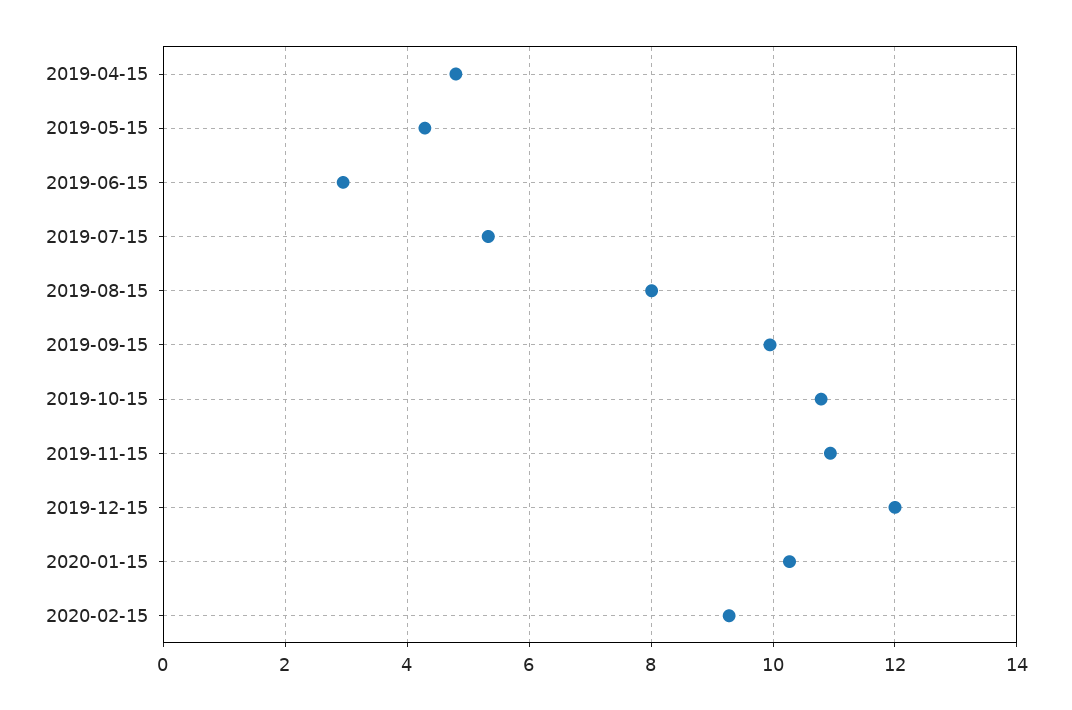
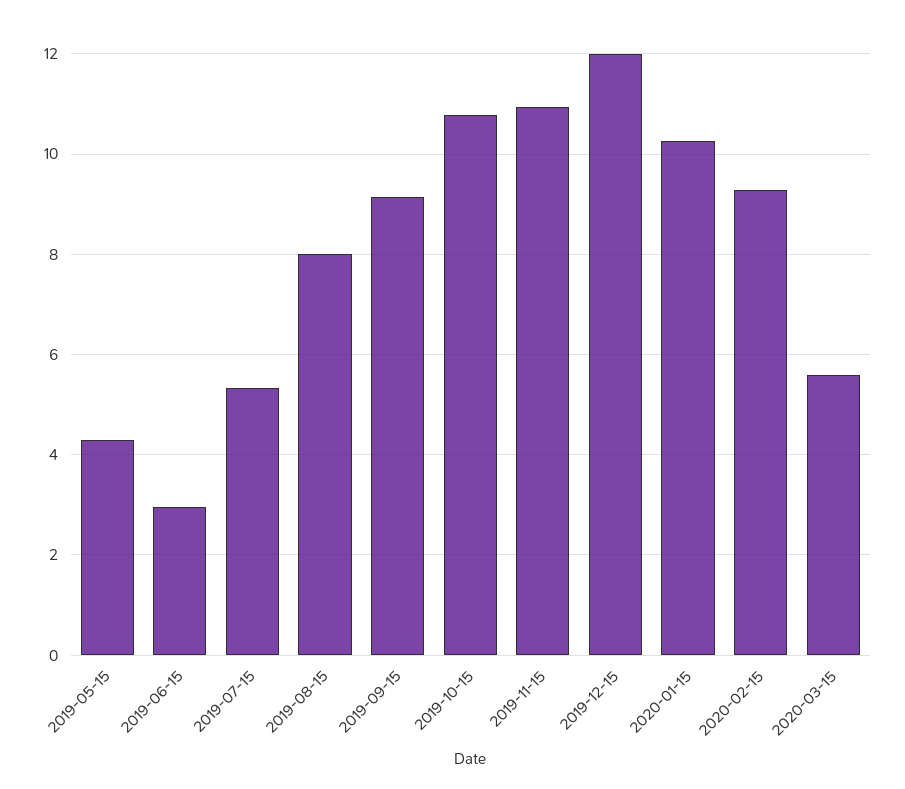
2019-04-15: 4.8 -> none
2019-09-15: 10 -> 9.2
2020-03-15: none -> 5.6

